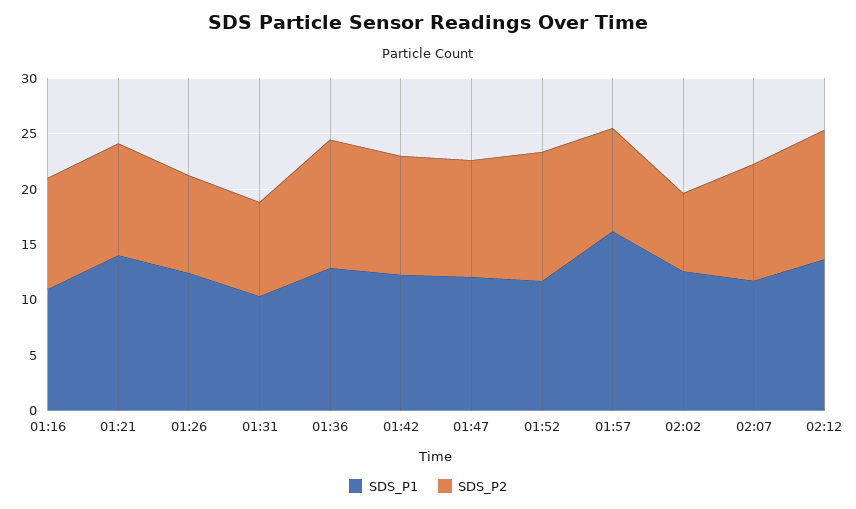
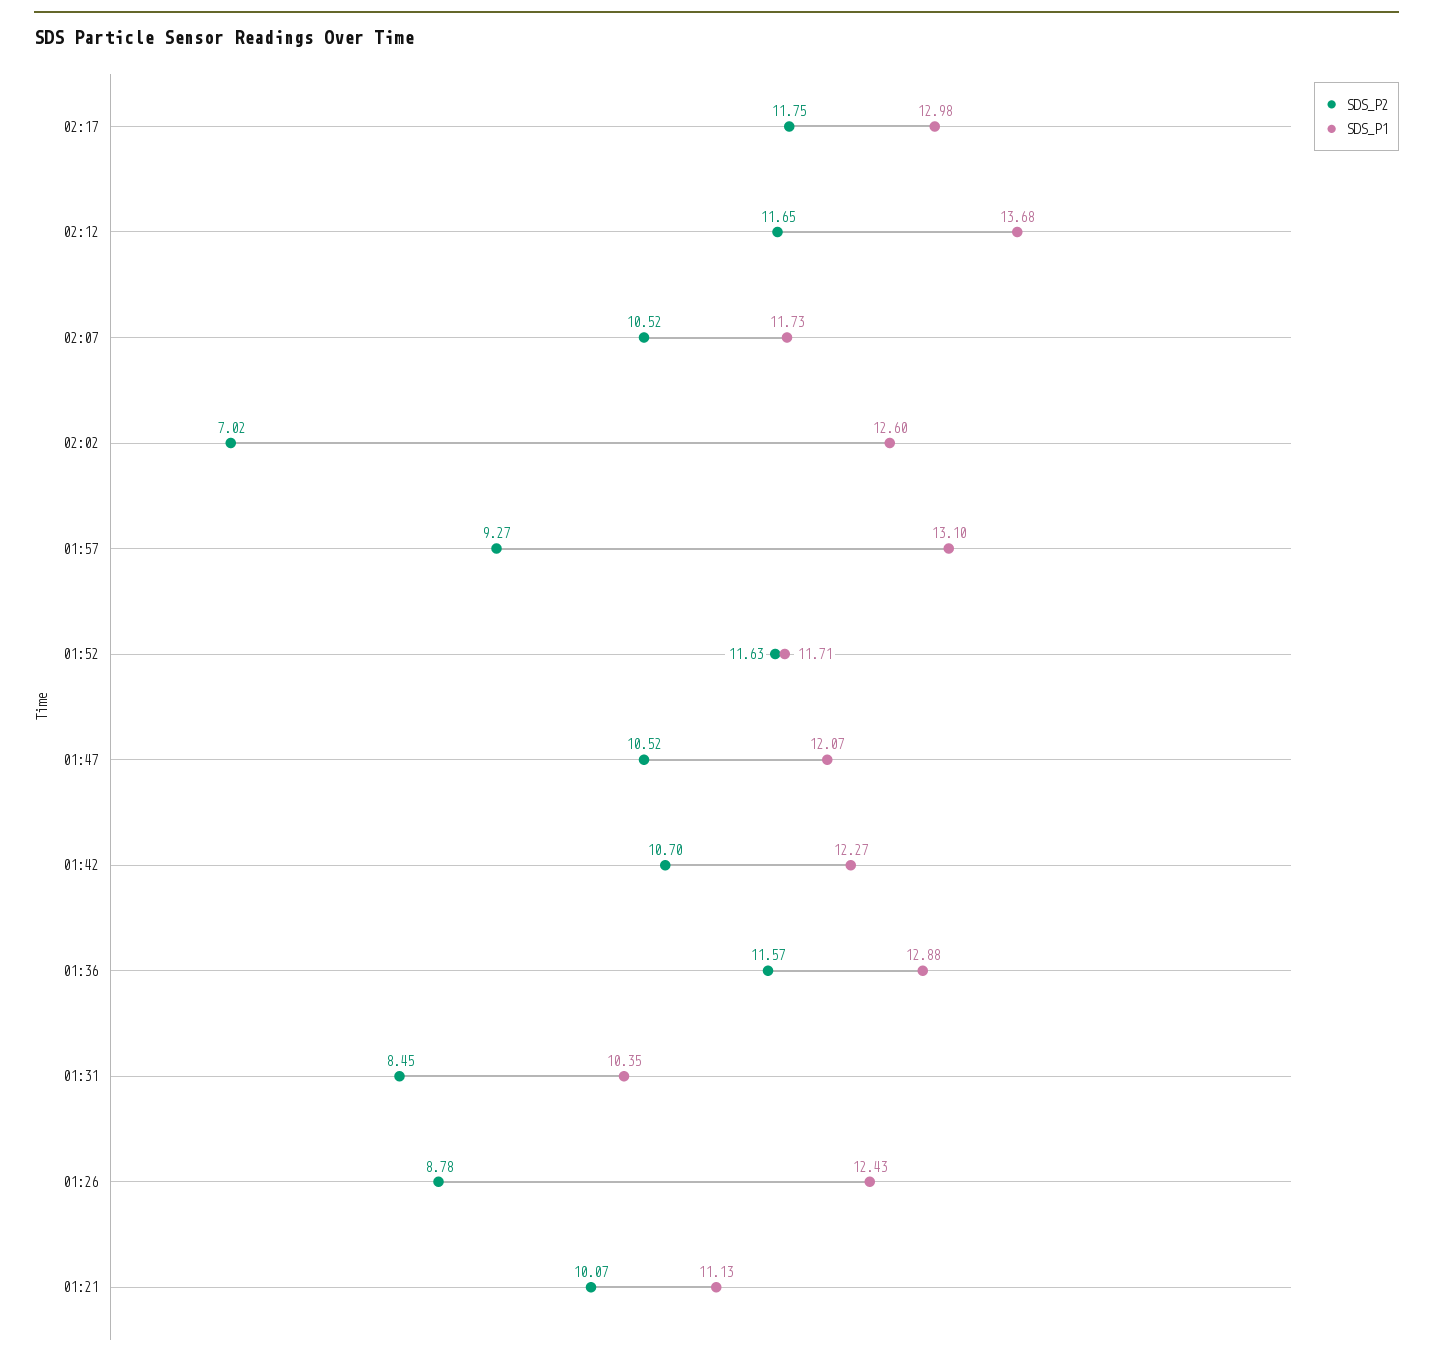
SDS_P1, 01:16: 11 -> none
SDS_P2, 01:16: 10 -> none
SDS_P1, 01:21: 14 -> 11.13
SDS_P1, 01:57: 16 -> 13.1
SDS_P2, 02:17: none -> 11.75
SDS_P1, 02:17: none -> 12.98

